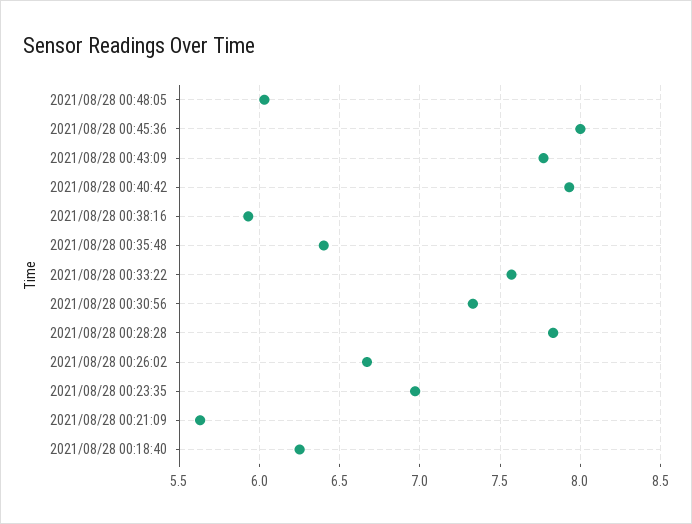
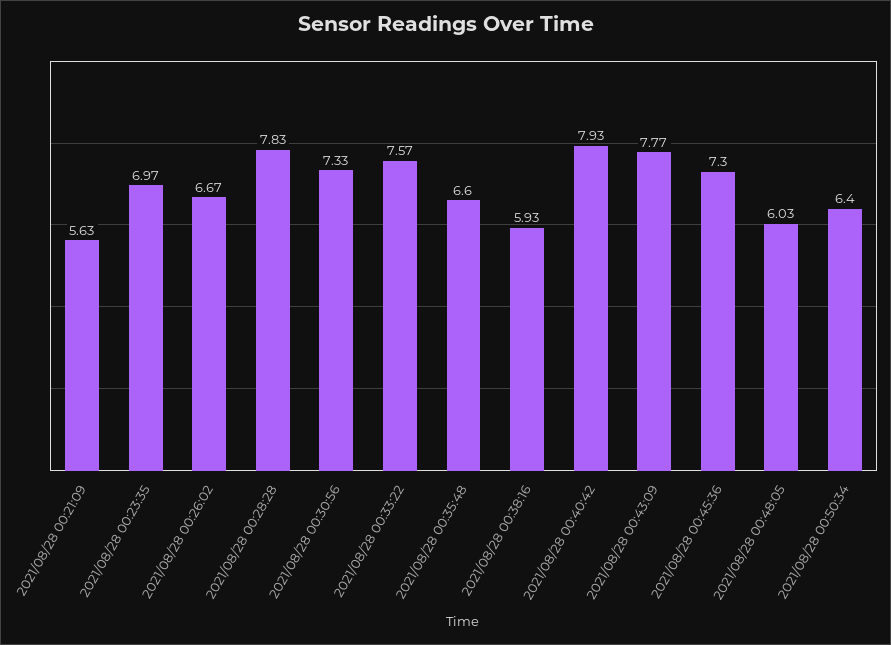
2021/08/28 00:45:36: 8 -> 7.3
2021/08/28 00:35:48: 6.4 -> 6.6
2021/08/28 00:18:40: 6.25 -> none
2021/08/28 00:50:34: none -> 6.4

